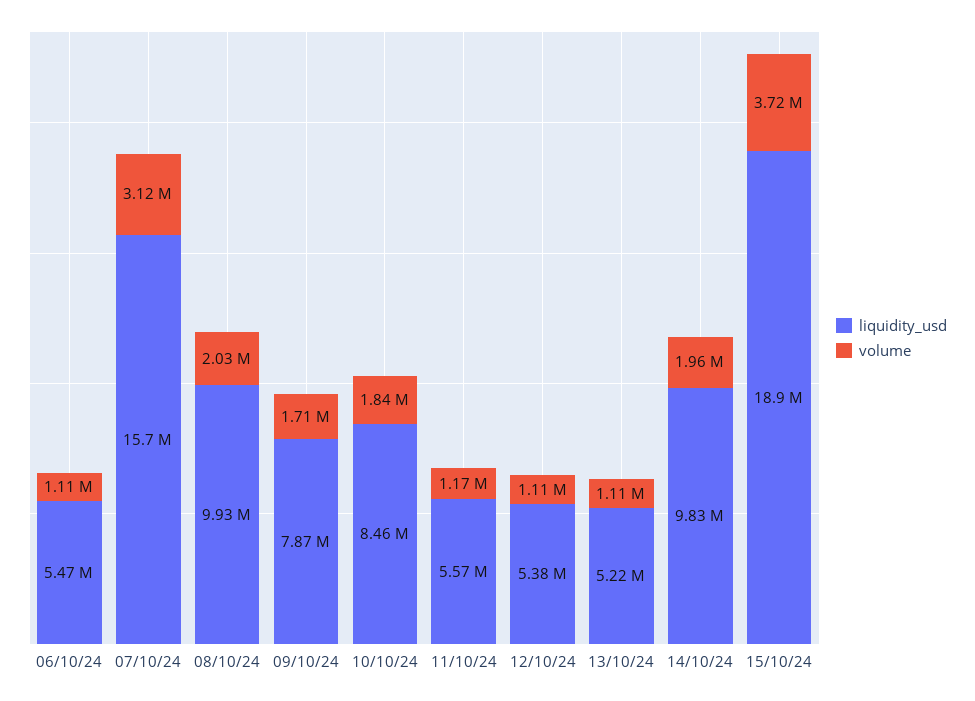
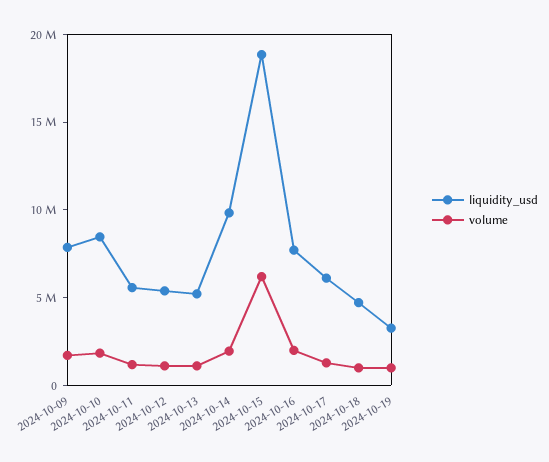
liquidity_usd, 06/10/24: 5470000 -> none
volume, 06/10/24: 1110000 -> none
liquidity_usd, 07/10/24: 15700000 -> none
volume, 07/10/24: 3120000 -> none
liquidity_usd, 08/10/24: 9930000 -> none
volume, 08/10/24: 2030000 -> none
volume, 15/10/24: 3720000 -> 6000000
liquidity_usd, 2024-10-16: none -> 8000000
volume, 2024-10-16: none -> 2000000
liquidity_usd, 2024-10-17: none -> 6000000
volume, 2024-10-17: none -> 1000000
liquidity_usd, 2024-10-18: none -> 5000000
volume, 2024-10-18: none -> 1000000
liquidity_usd, 2024-10-19: none -> 3000000
volume, 2024-10-19: none -> 1000000

